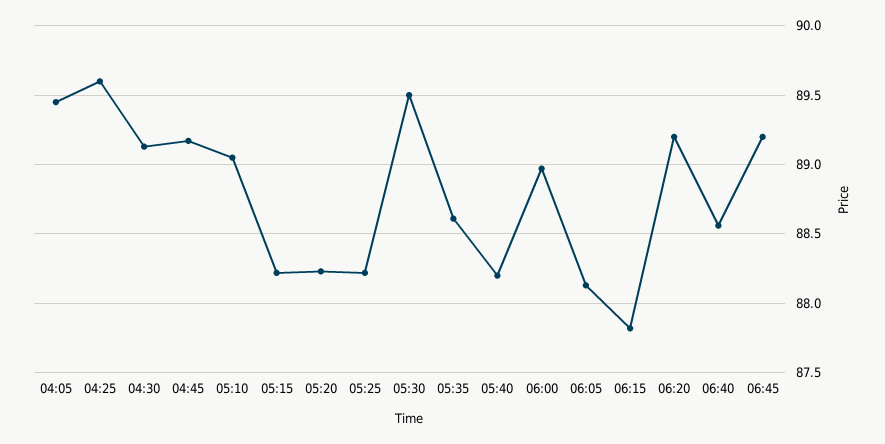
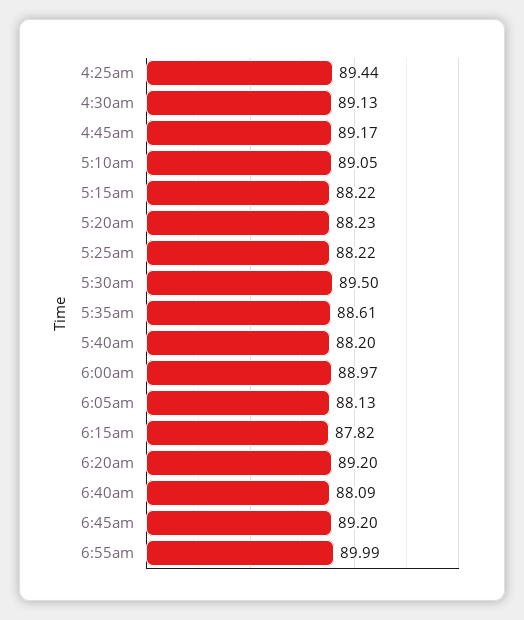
04:05: 89.45 -> none
04:25: 89.6 -> 89.44
06:40: 88.55 -> 88.09
6:55am: none -> 89.99

